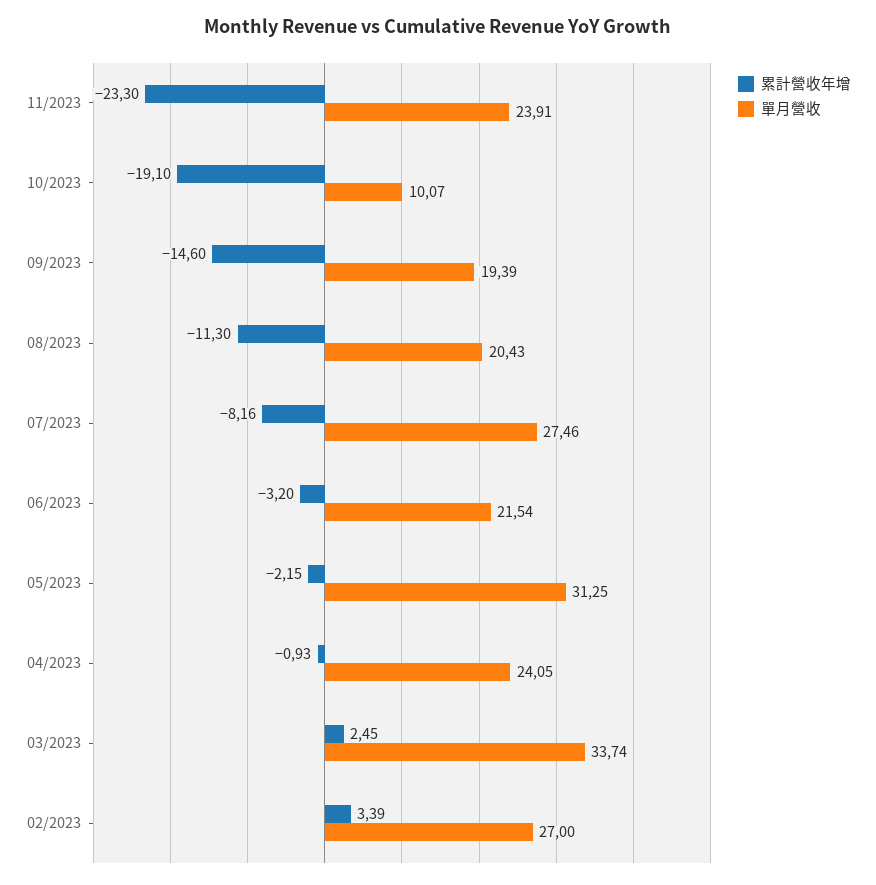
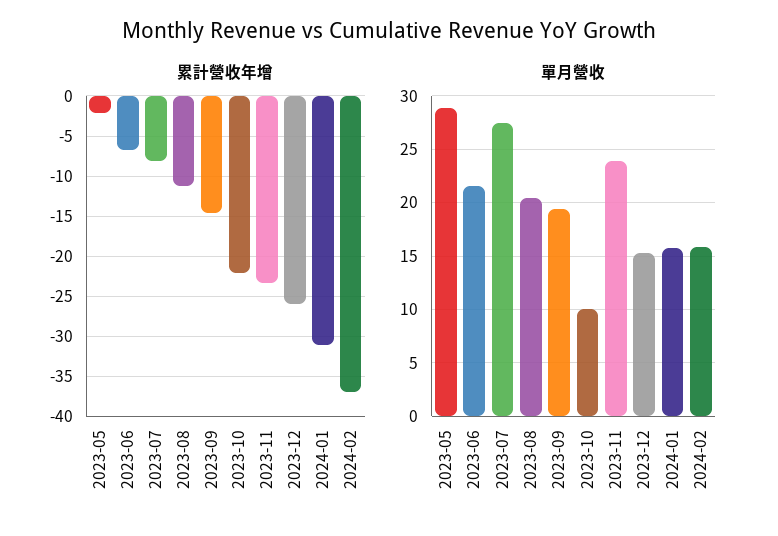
累計營收年增, 10/2023: -19.1 -> -22
累計營收年增, 06/2023: -3.2 -> -7
單月營收, 05/2023: 31.25 -> 29
累計營收年增, 04/2023: -0.93 -> none
單月營收, 04/2023: 24.05 -> none
累計營收年增, 03/2023: 2.45 -> none
單月營收, 03/2023: 33.74 -> none
累計營收年增, 02/2023: 3.39 -> none
單月營收, 02/2023: 27 -> none
累計營收年增, 2023-12: none -> -26
累計營收年增, 2024-01: none -> -31
累計營收年增, 2024-02: none -> -37
單月營收, 2023-12: none -> 15
單月營收, 2024-01: none -> 16
單月營收, 2024-02: none -> 16

